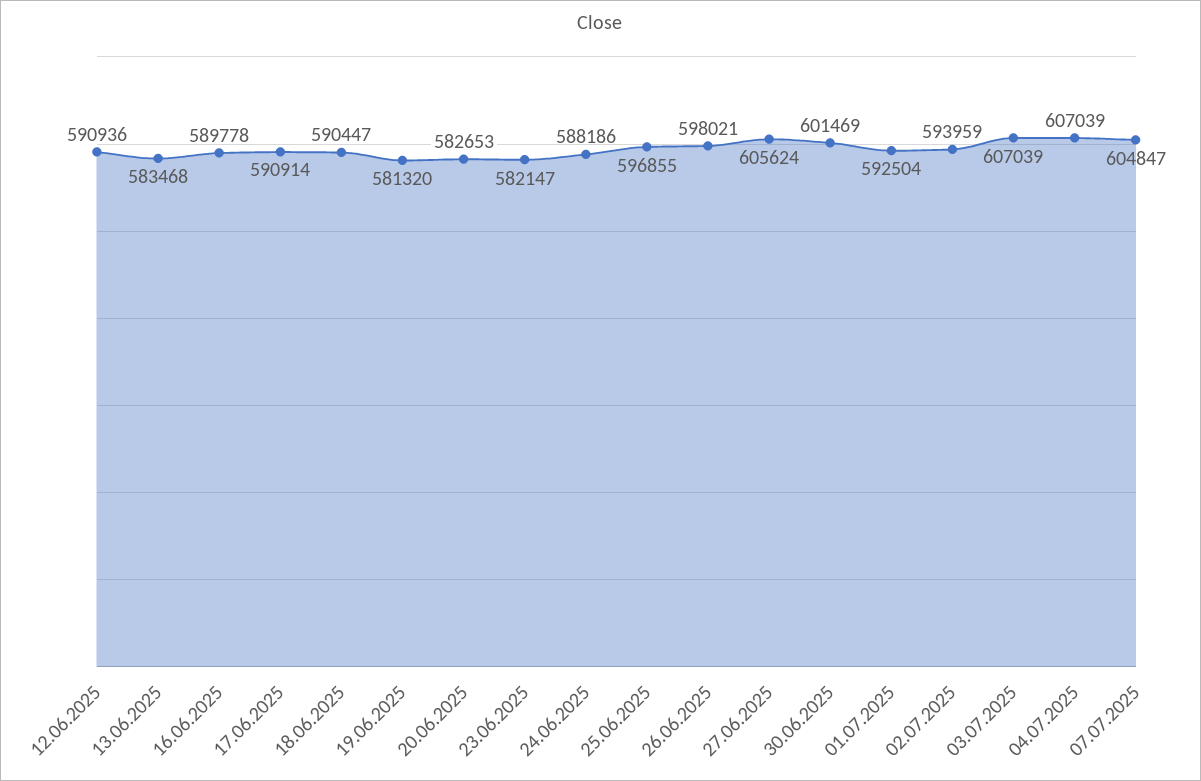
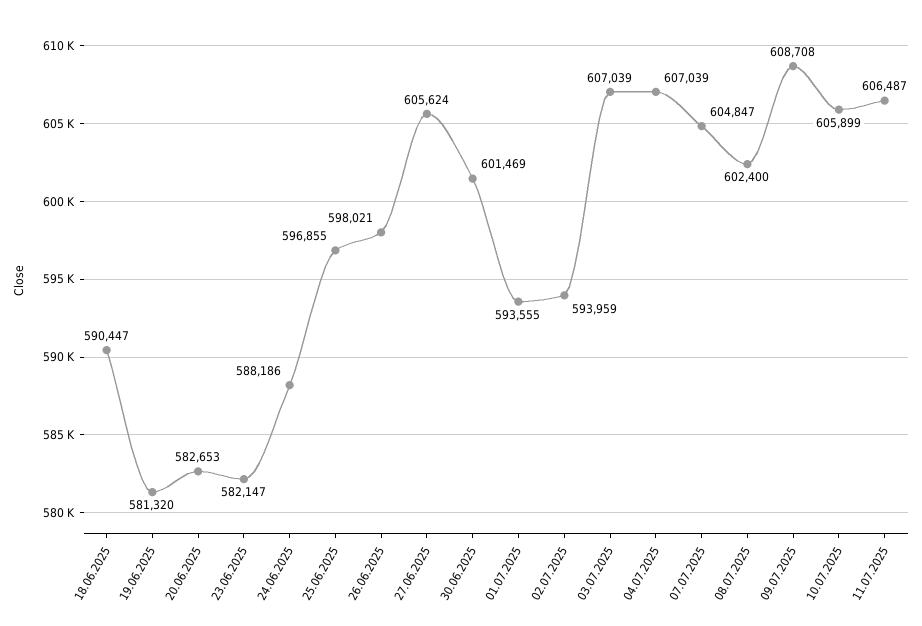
12.06.2025: 590936 -> none
13.06.2025: 583468 -> none
16.06.2025: 589778 -> none
17.06.2025: 590914 -> none
01.07.2025: 592504 -> 593555
08.07.2025: none -> 602400
09.07.2025: none -> 608708
10.07.2025: none -> 605899
11.07.2025: none -> 606487

